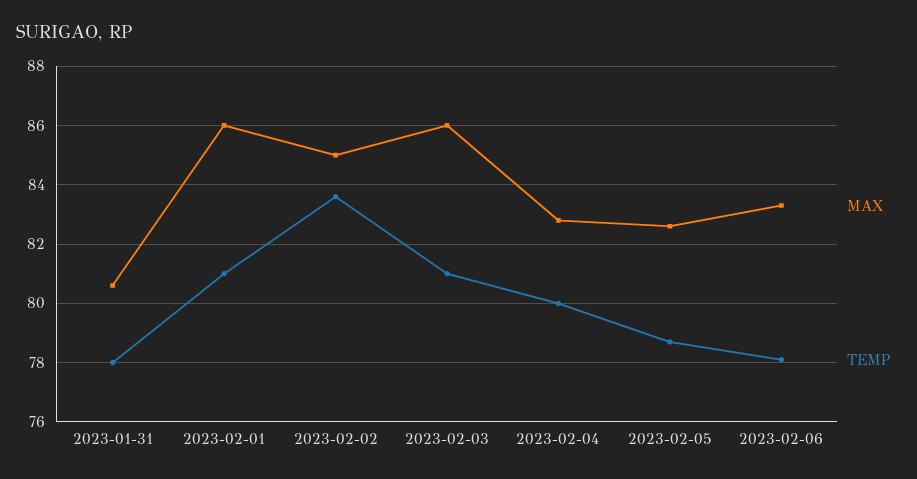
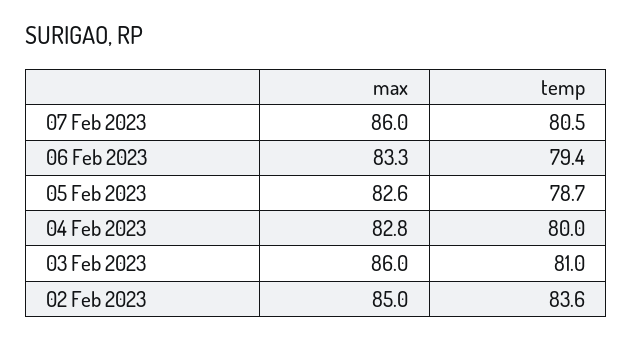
MAX, 2023-01-31: 80.5 -> none
TEMP, 2023-01-31: 78 -> none
MAX, 2023-02-01: 86 -> none
TEMP, 2023-02-01: 81 -> none
TEMP, 2023-02-06: 78 -> 79.4
MAX, 07 Feb 2023: none -> 86
TEMP, 07 Feb 2023: none -> 80.5

